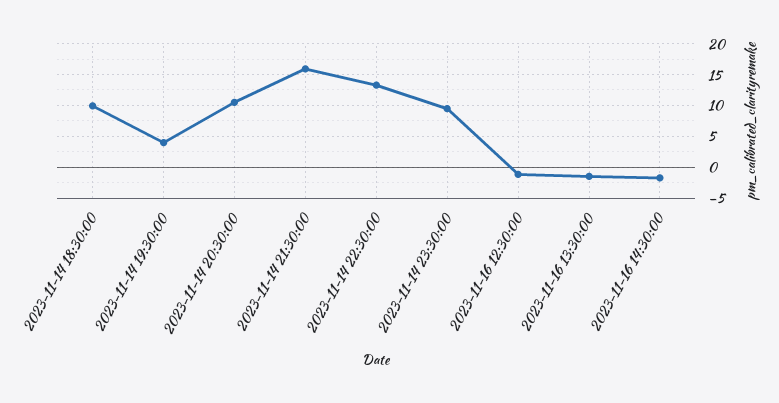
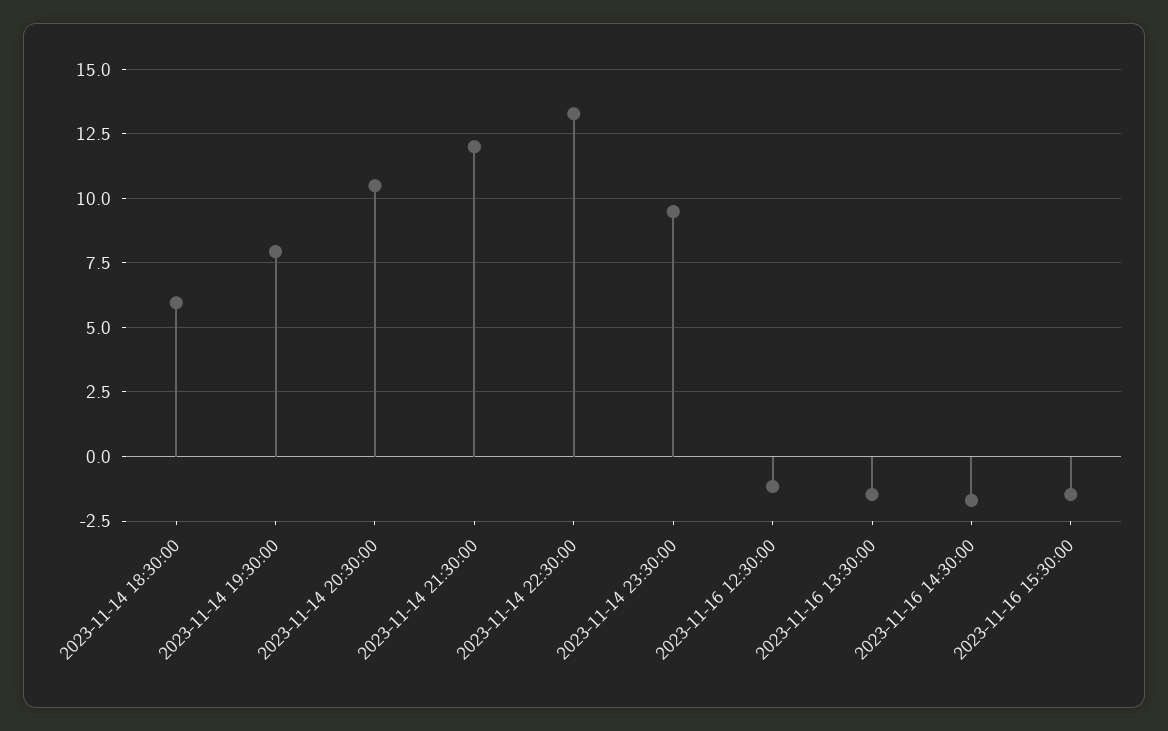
2023-11-14 18:30:00: 10 -> 6
2023-11-14 19:30:00: 4 -> 8
2023-11-14 21:30:00: 16 -> 12
2023-11-16 15:30:00: none -> -1.5

